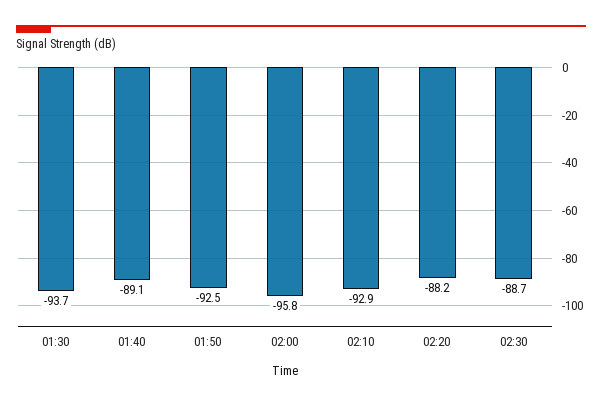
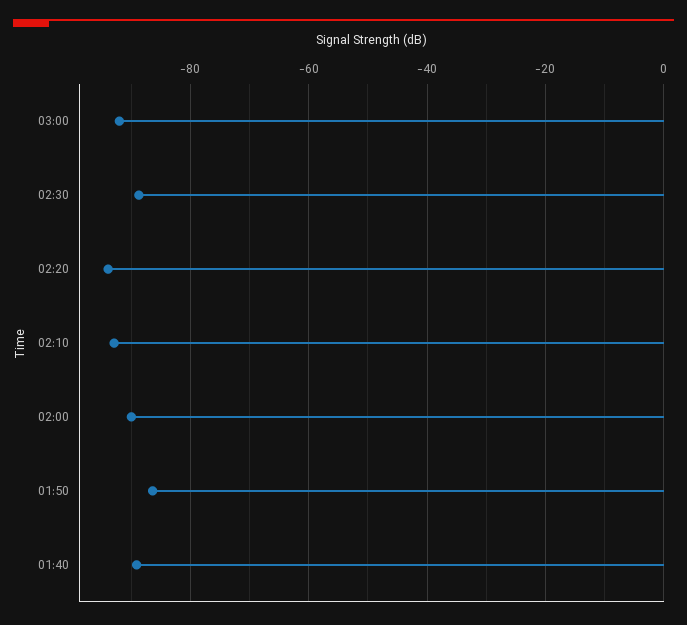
01:30: -93.7 -> none
01:50: -92.5 -> -86
02:00: -95.8 -> -90
02:20: -88.2 -> -94
03:00: none -> -92

